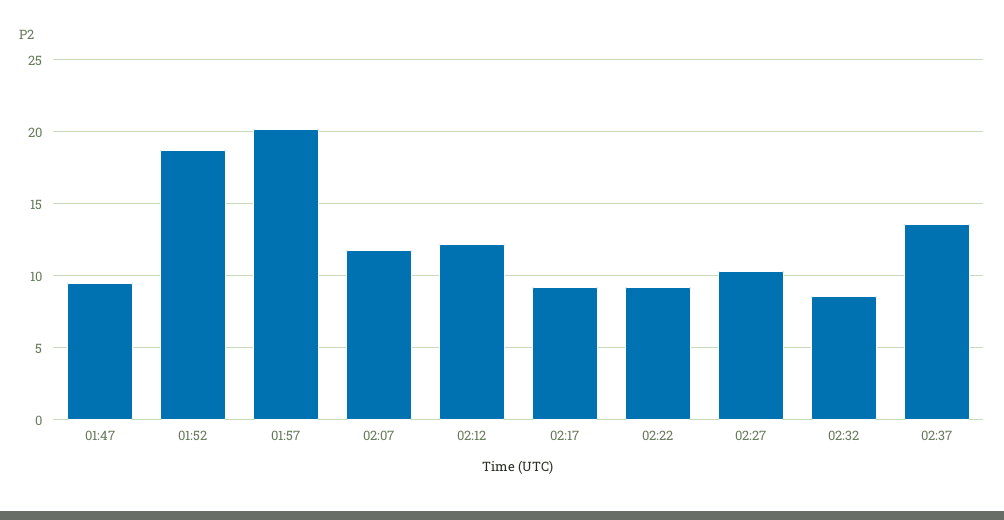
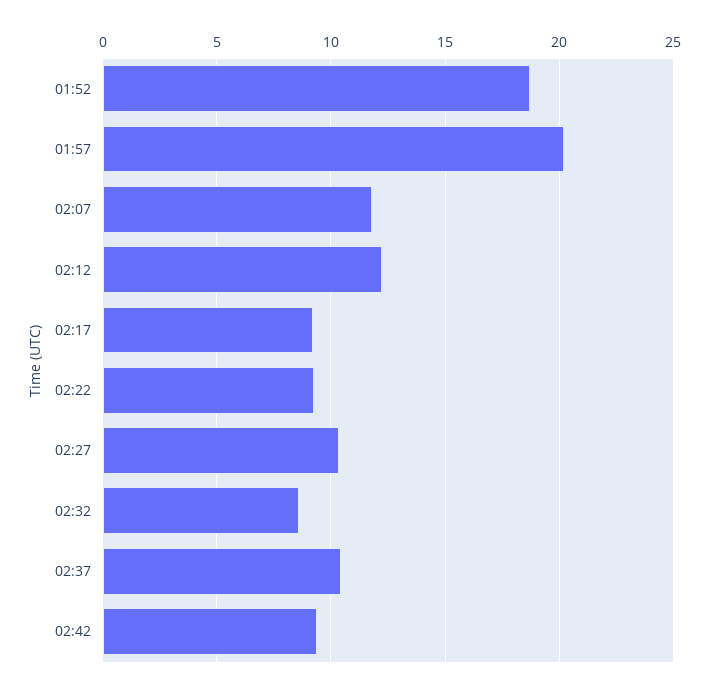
01:47: 9.5 -> none
02:37: 13.5 -> 10.5
02:42: none -> 9.5

